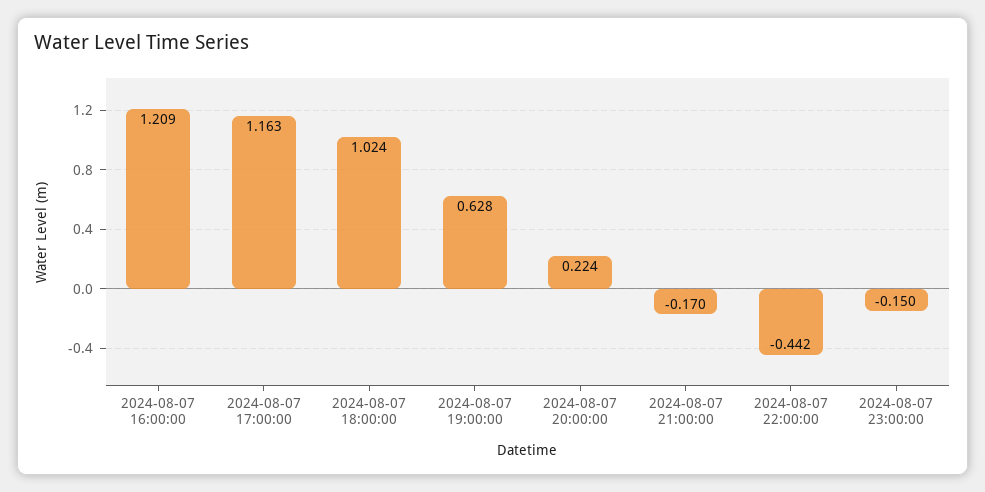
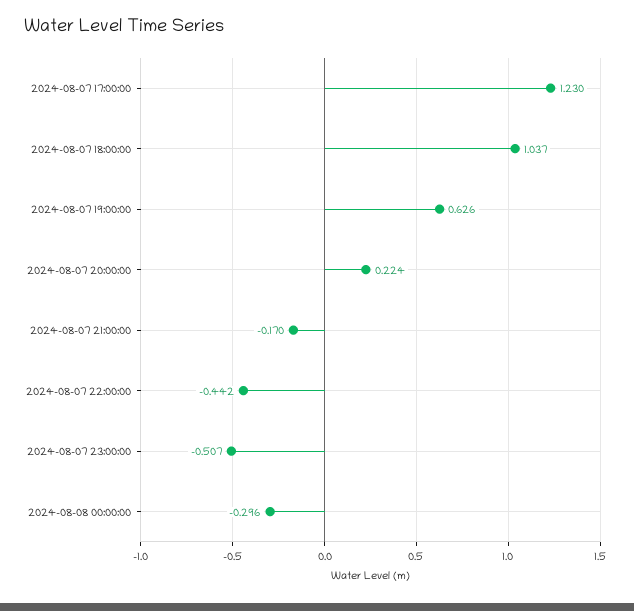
2024-08-07 16:00:00: 1.209 -> none
2024-08-07 17:00:00: 1.163 -> 1.23
2024-08-07 18:00:00: 1.024 -> 1.037
2024-08-07 19:00:00: 0.628 -> 0.626
2024-08-07 23:00:00: -0.15 -> -0.507
2024-08-08 00:00:00: none -> -0.296

